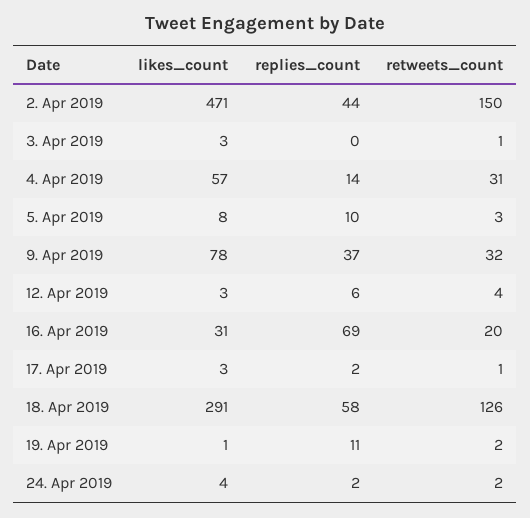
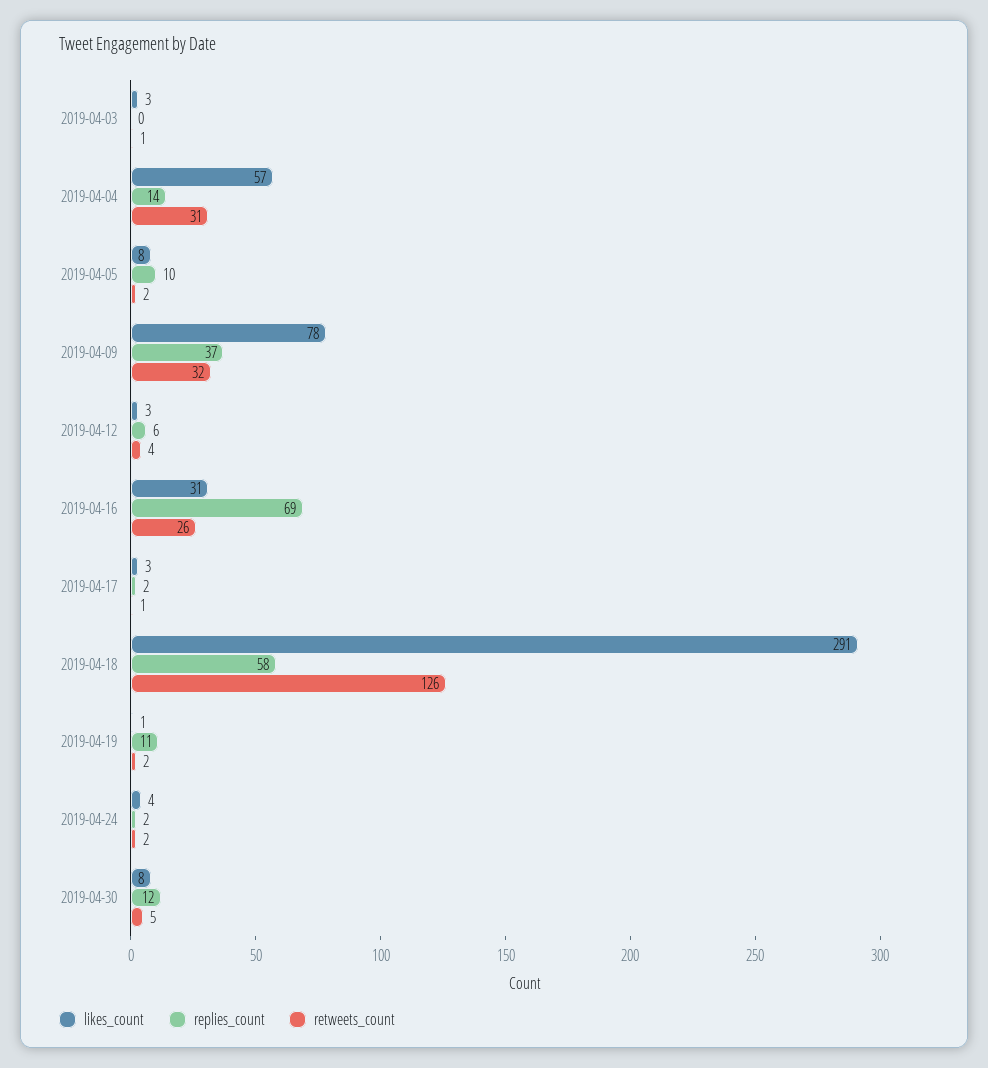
likes_count, 2. Apr 2019: 471 -> none
replies_count, 2. Apr 2019: 44 -> none
retweets_count, 2. Apr 2019: 150 -> none
retweets_count, 5. Apr 2019: 3 -> 2
retweets_count, 16. Apr 2019: 20 -> 26
likes_count, 2019-04-30: none -> 8
replies_count, 2019-04-30: none -> 12
retweets_count, 2019-04-30: none -> 5

